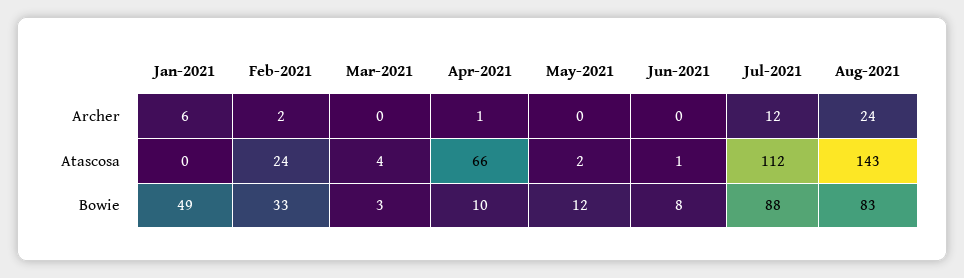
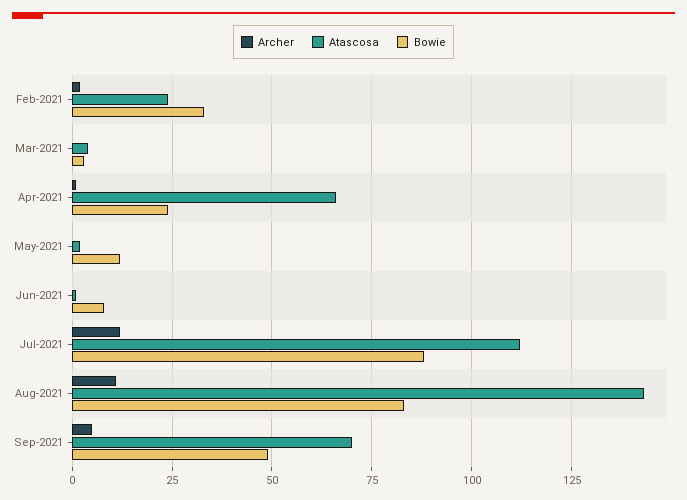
Archer, Jan-2021: 6 -> none
Archer, Aug-2021: 24 -> 10
Atascosa, Jan-2021: 0 -> none
Bowie, Jan-2021: 49 -> none
Bowie, Apr-2021: 10 -> 25
Archer, Sep-2021: none -> 5
Atascosa, Sep-2021: none -> 70
Bowie, Sep-2021: none -> 50

